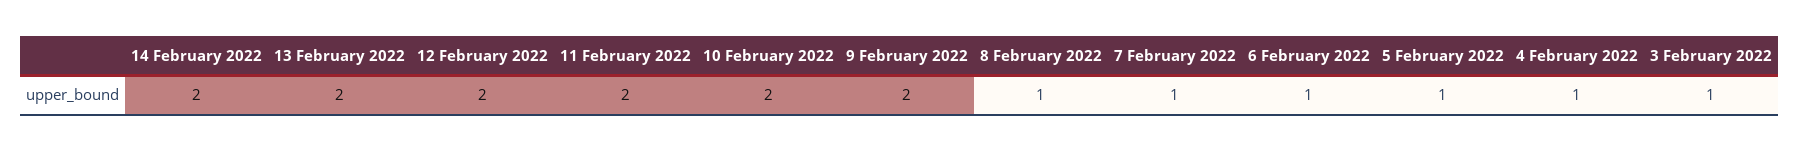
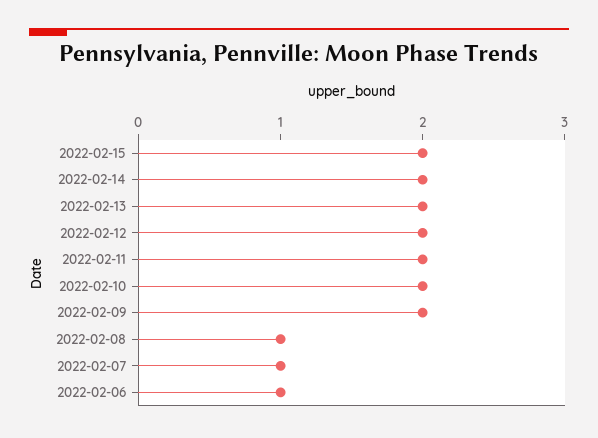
5 February 2022: 1 -> none
4 February 2022: 1 -> none
3 February 2022: 1 -> none
2022-02-15: none -> 2

